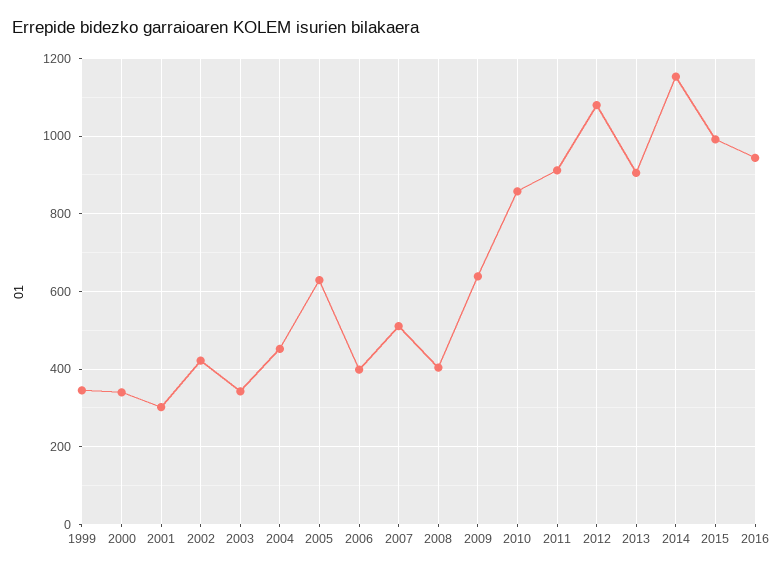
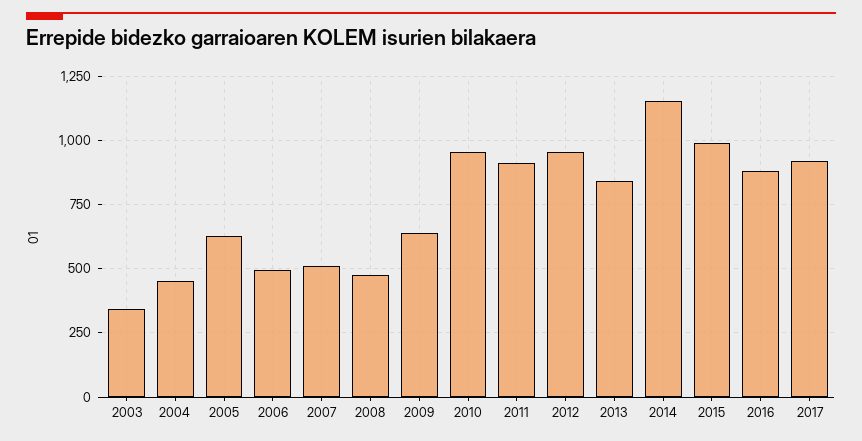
1999: 340 -> none
2000: 340 -> none
2001: 300 -> none
2002: 420 -> none
2006: 400 -> 500
2008: 400 -> 475
2010: 860 -> 950
2012: 1080 -> 950
2013: 900 -> 850
2016: 940 -> 875
2017: none -> 925

